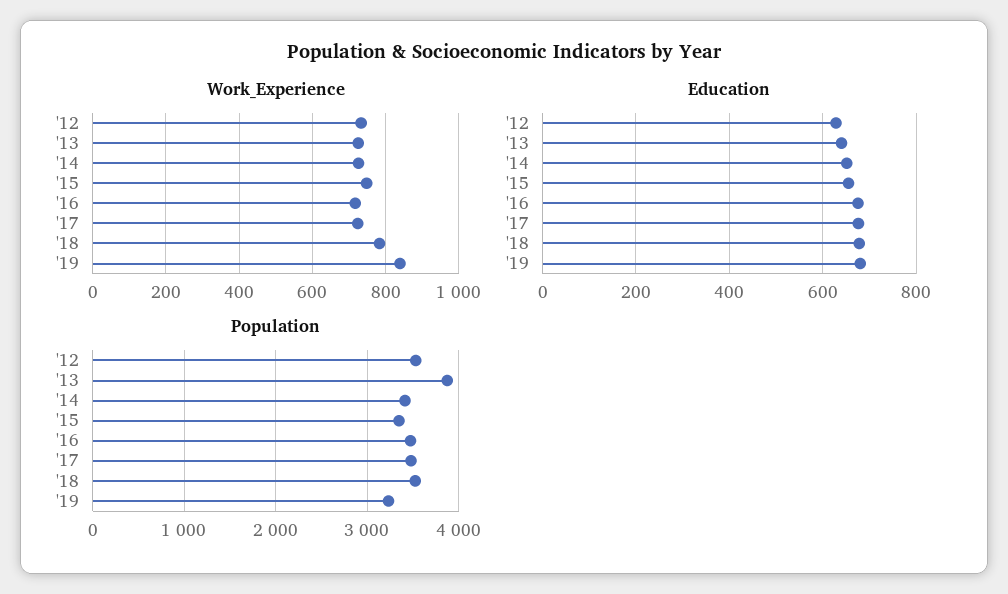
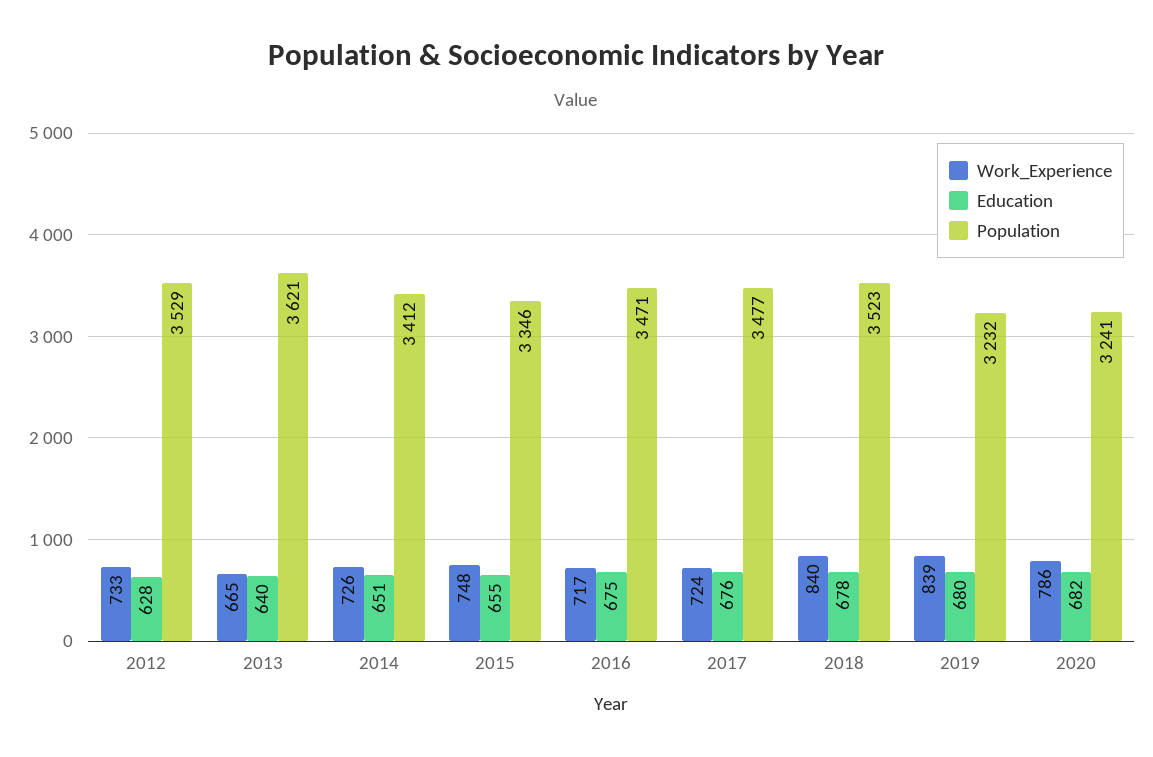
Work_Experience, '13: 720 -> 665
Work_Experience, '18: 780 -> 840
Population, '13: 3900 -> 3621
Work_Experience, 2020: none -> 786
Education, 2020: none -> 682
Population, 2020: none -> 3241

